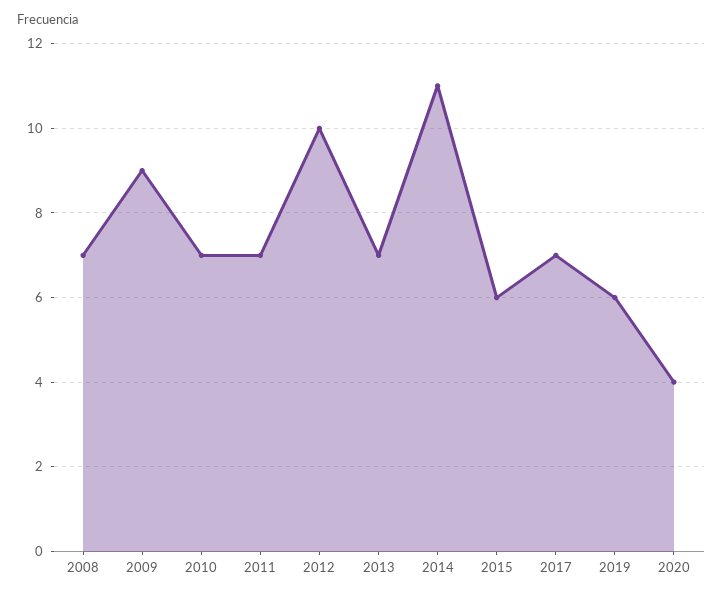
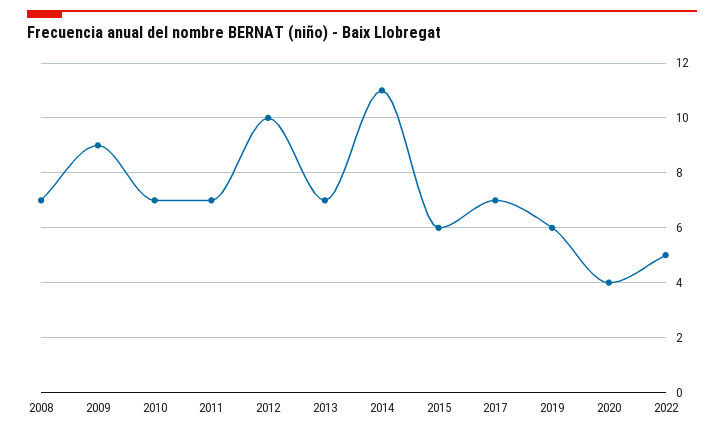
2022: none -> 5

